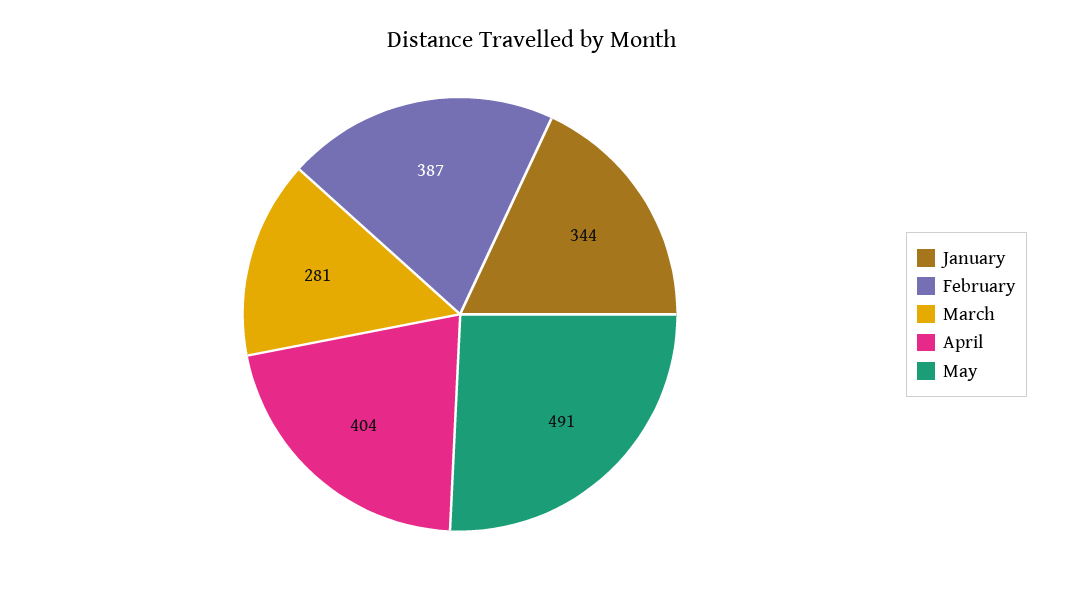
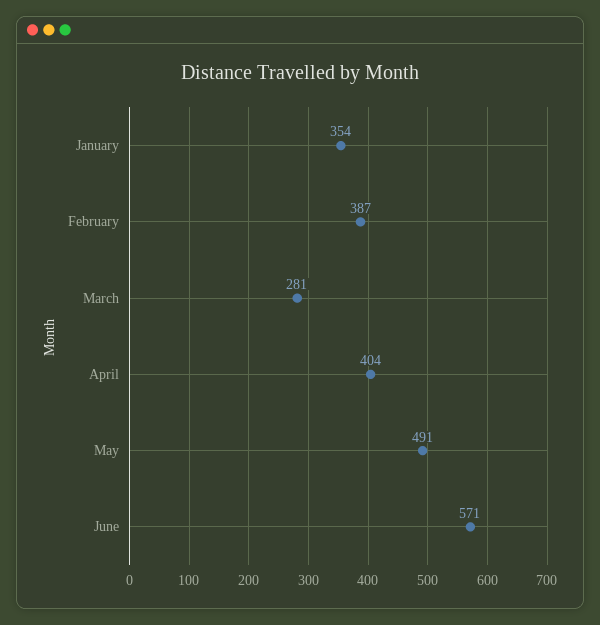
January: 344 -> 354
June: none -> 571

